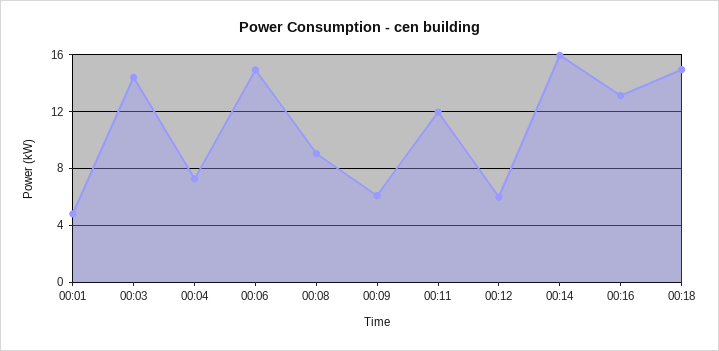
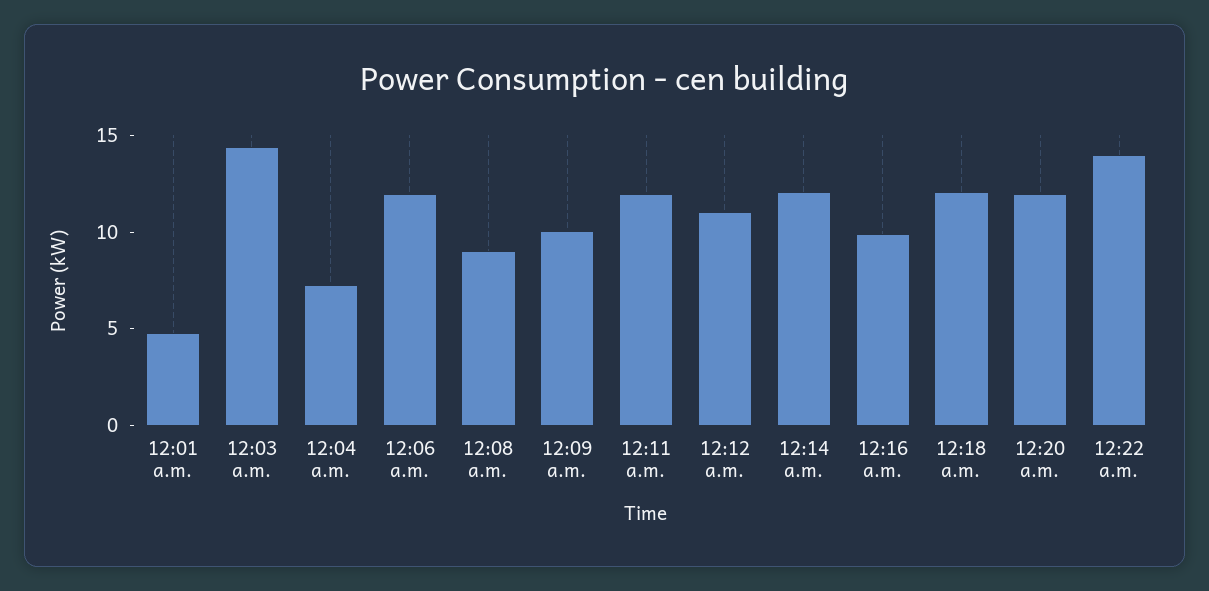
00:06: 15 -> 12
00:09: 6 -> 10
00:12: 6 -> 11
00:14: 16 -> 12
00:16: 13 -> 10
00:18: 15 -> 12
12:20 a.m.: none -> 12
12:22 a.m.: none -> 14

